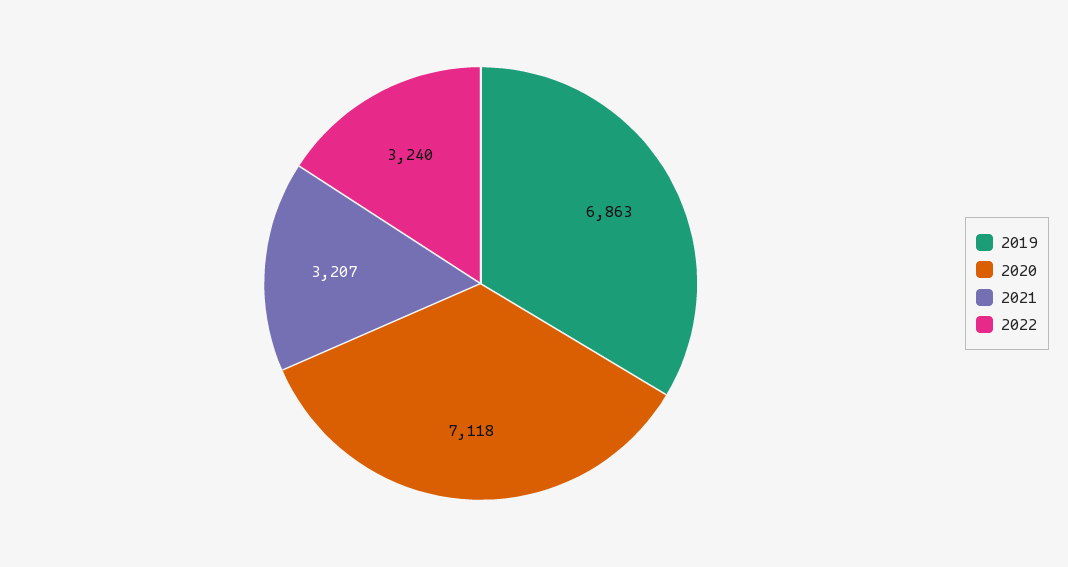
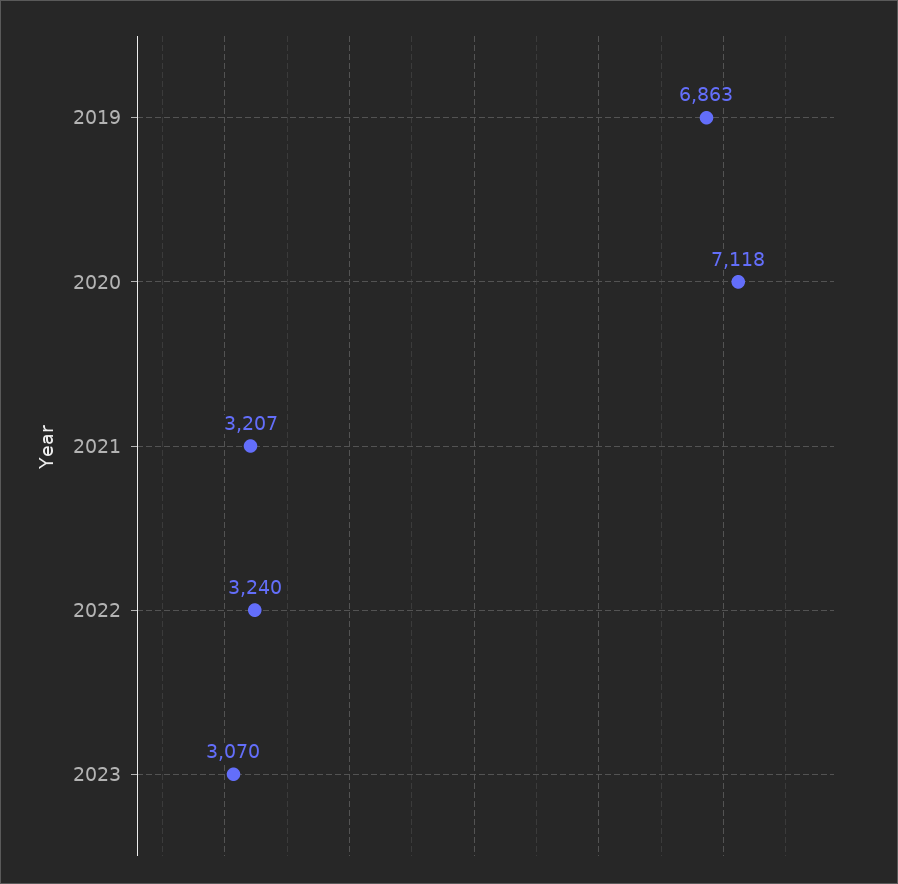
2023: none -> 3070

